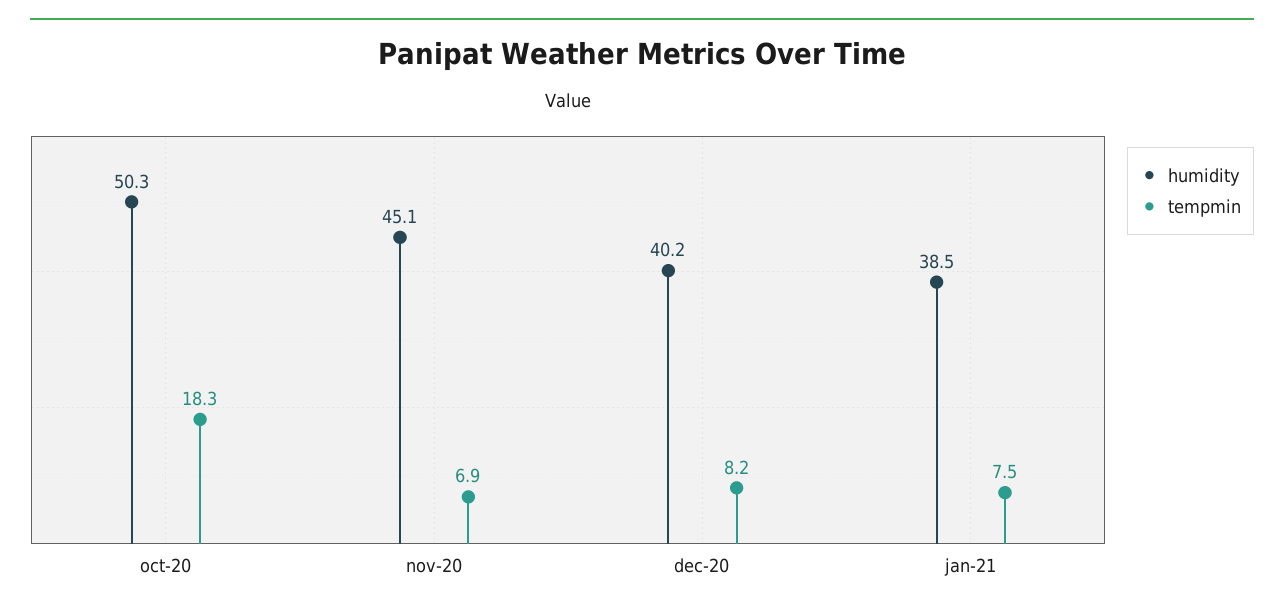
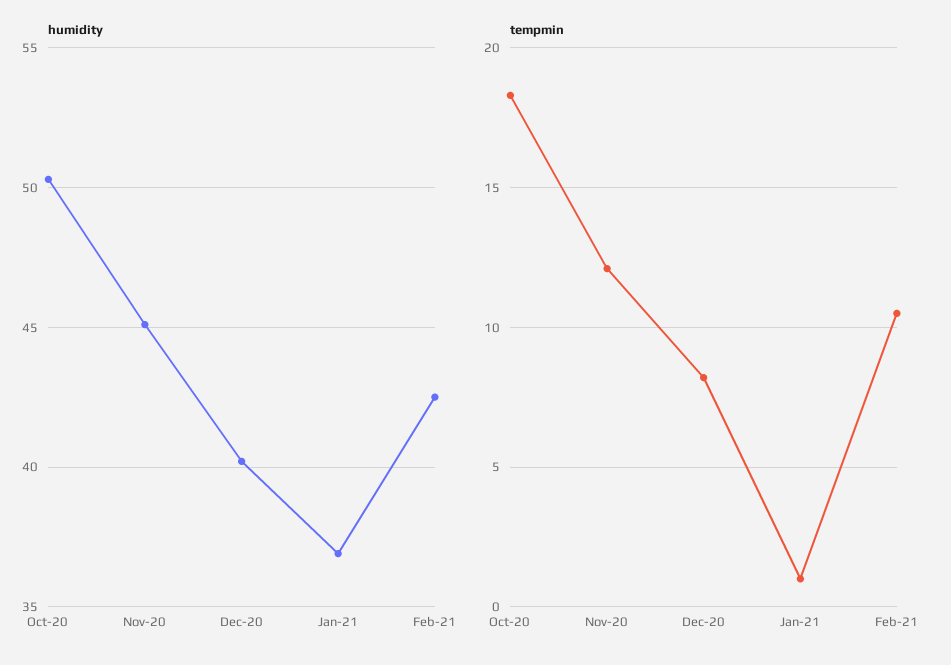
tempmin, nov-20: 6.9 -> 12
humidity, jan-21: 38.5 -> 37
tempmin, jan-21: 7.5 -> 1
humidity, Feb-21: none -> 42.5
tempmin, Feb-21: none -> 10.5

